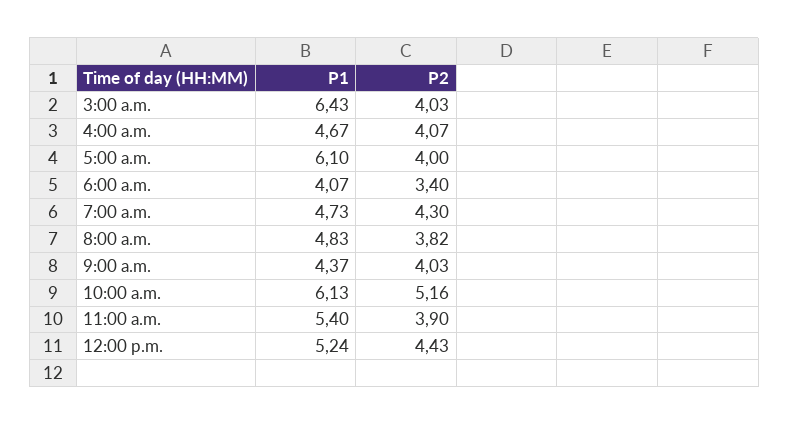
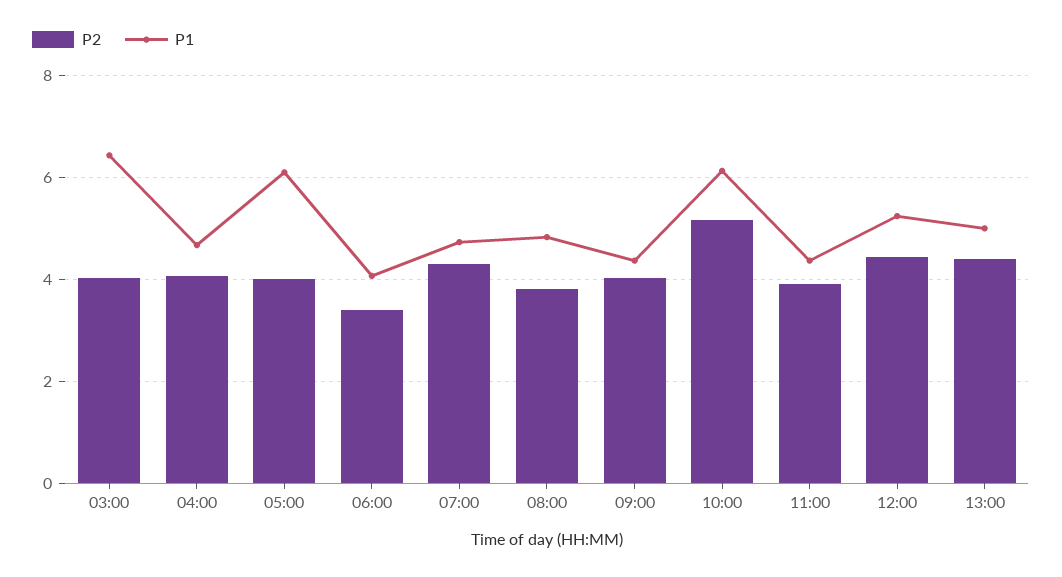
P1, 11:00 a.m.: 5.4 -> 4.4
P2, 13:00: none -> 4.4
P1, 13:00: none -> 5

